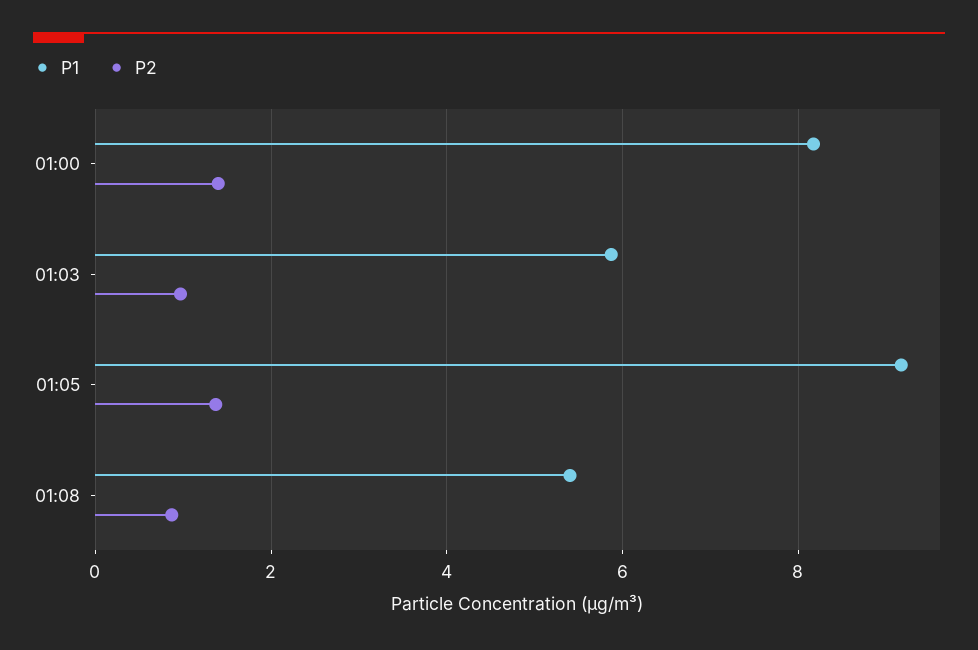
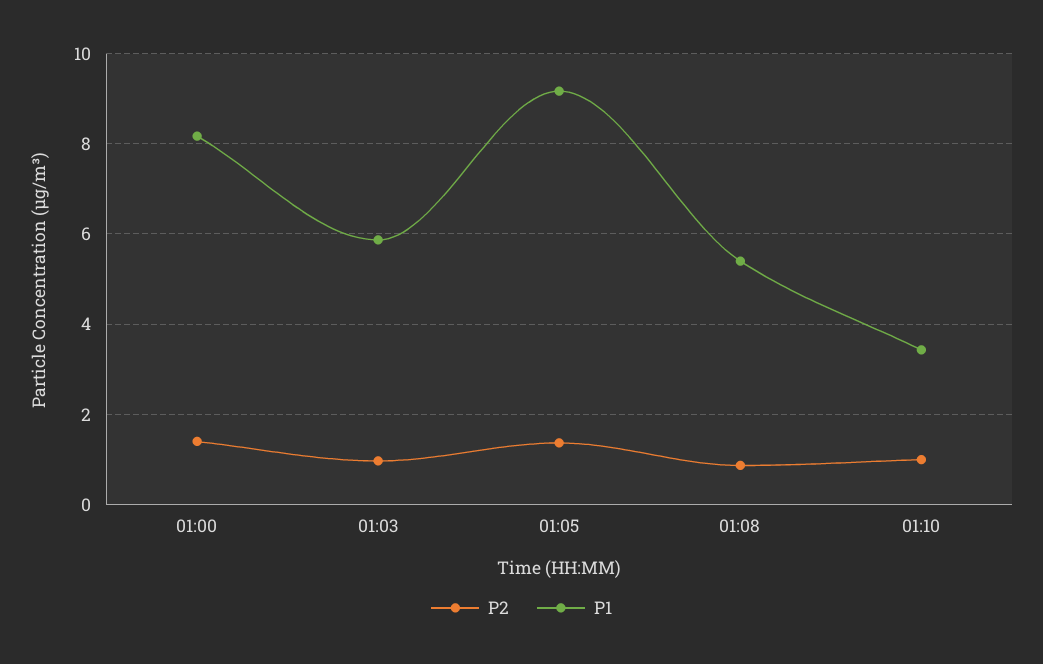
P2, 01:10: none -> 1
P1, 01:10: none -> 3.4

